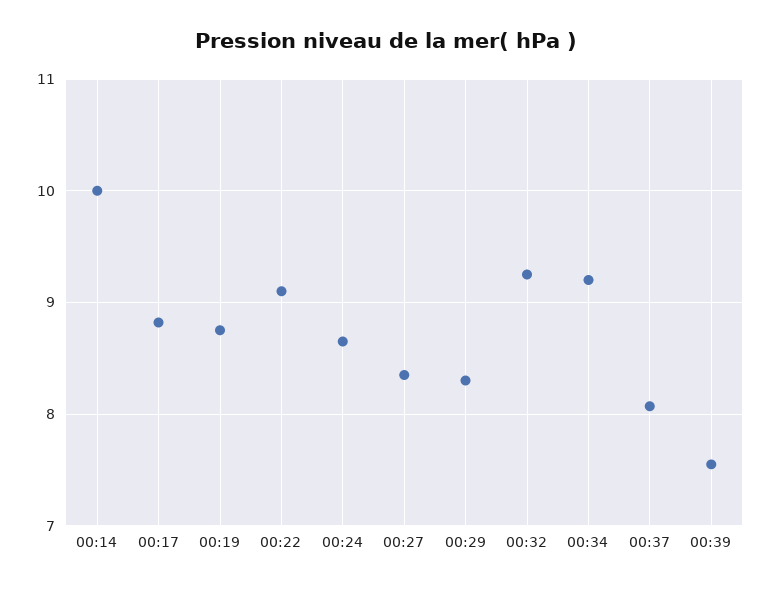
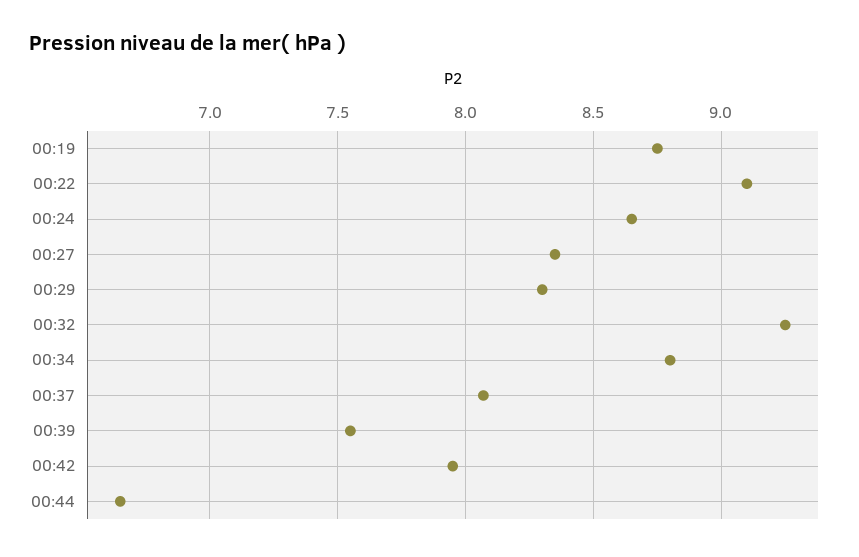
00:14: 10 -> none
00:17: 8.8 -> none
00:34: 9.2 -> 8.8
00:42: none -> 7.95
00:44: none -> 6.65

